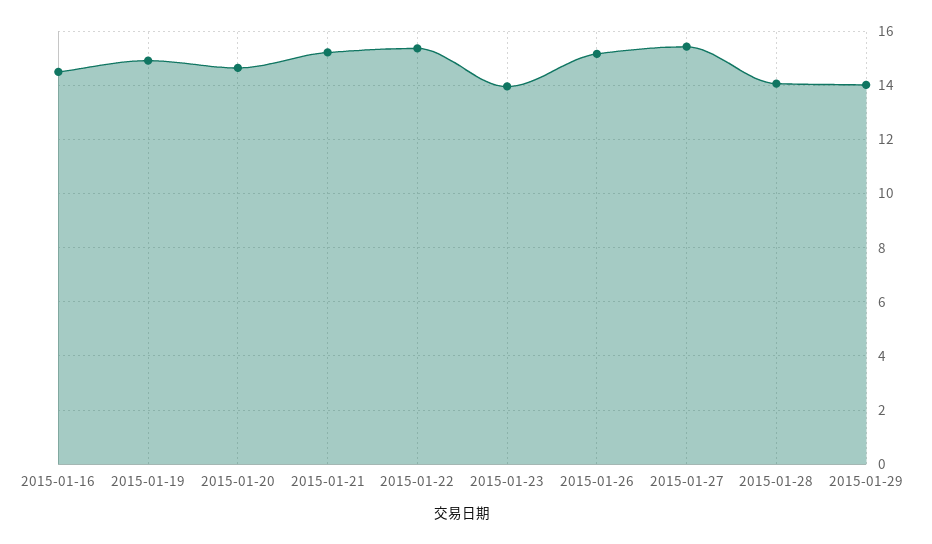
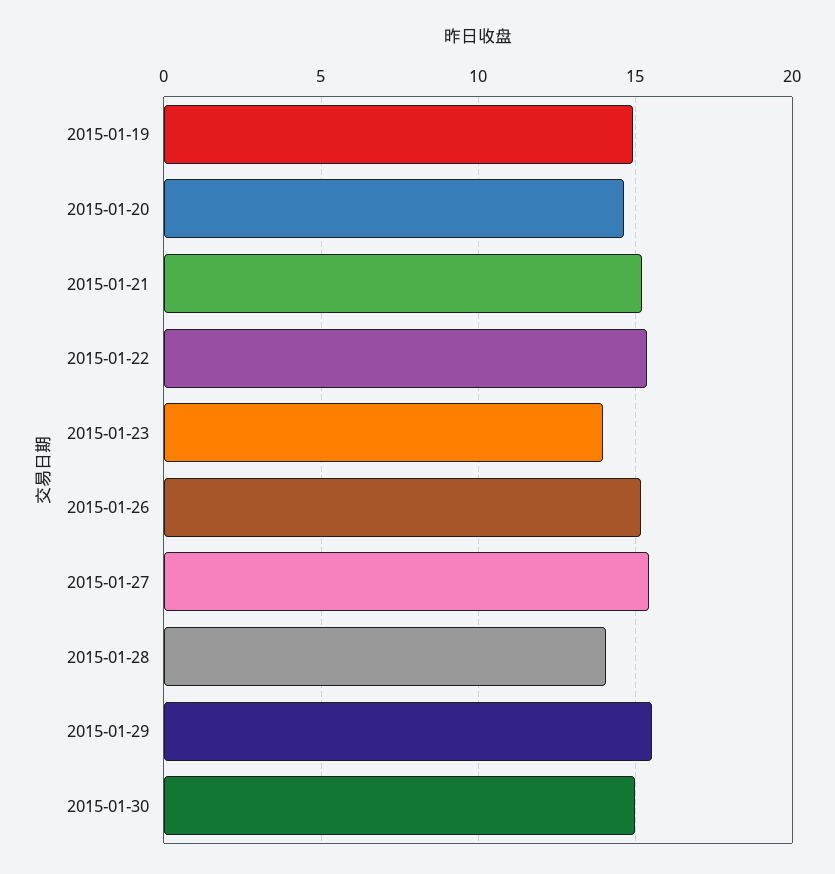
2015-01-16: 14.5 -> none
2015-01-29: 14 -> 15.5
2015-01-30: none -> 15

